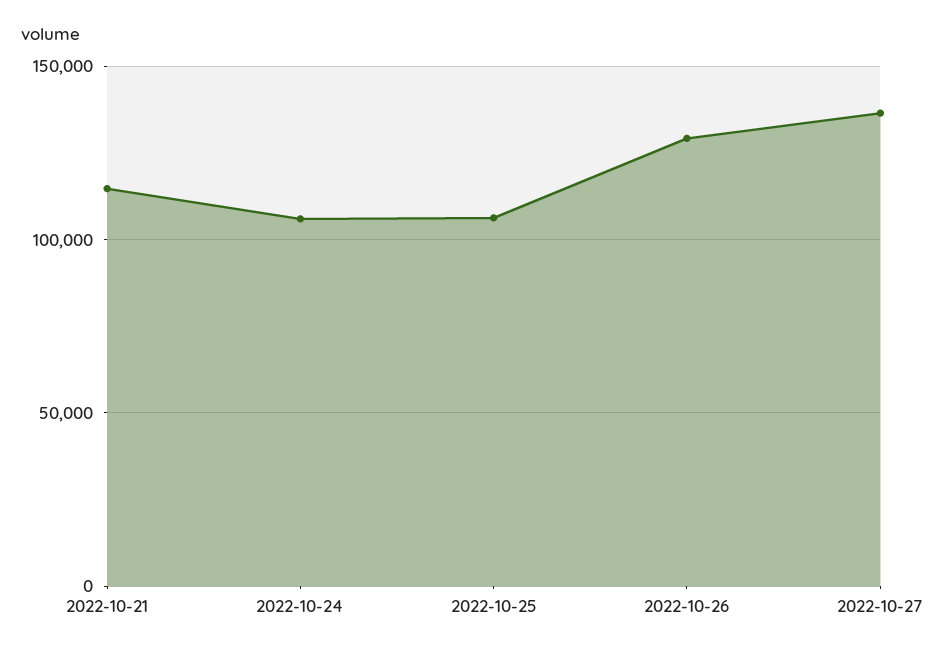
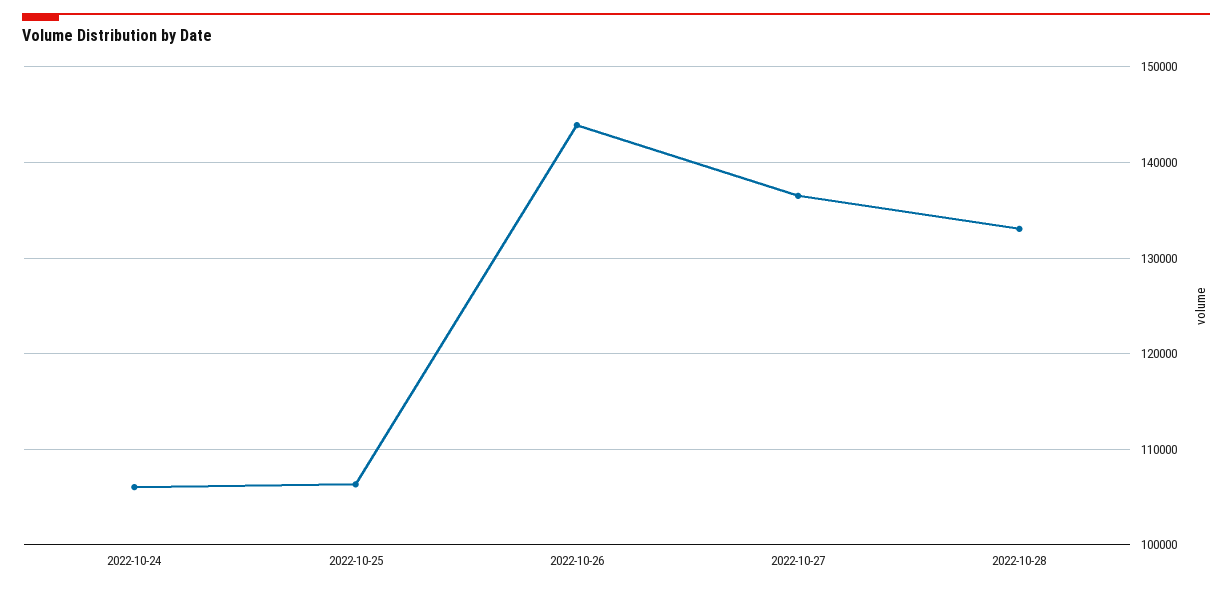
2022-10-21: 115000 -> none
2022-10-26: 130000 -> 144000
2022-10-28: none -> 133000

